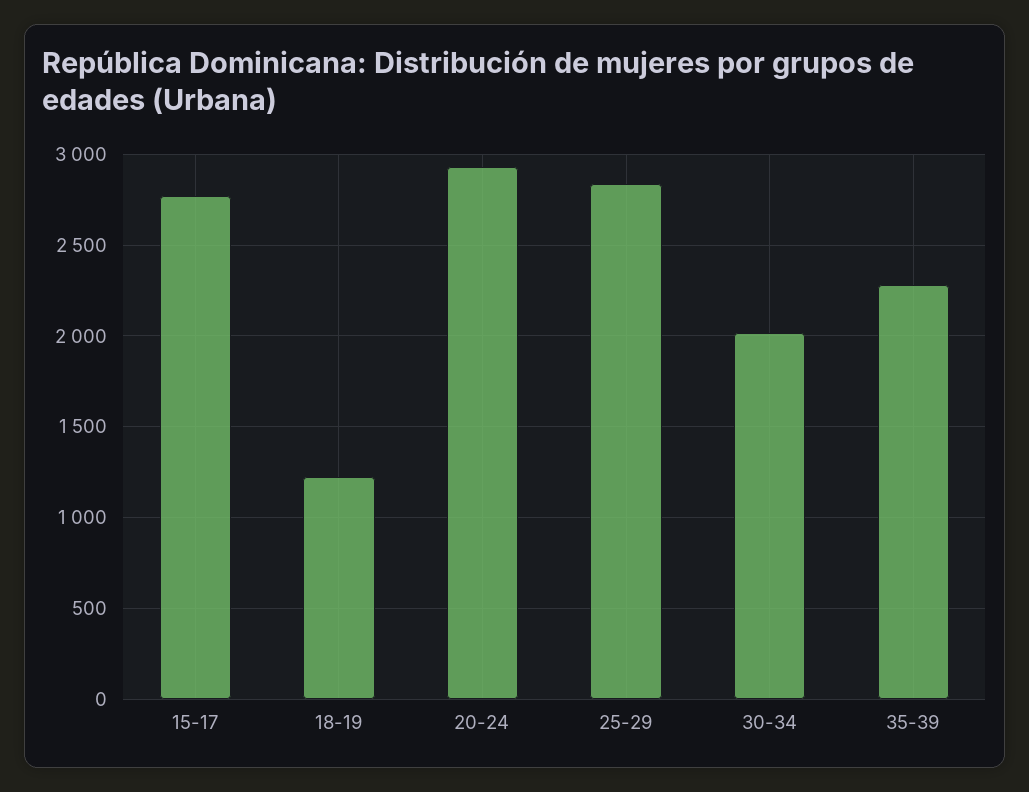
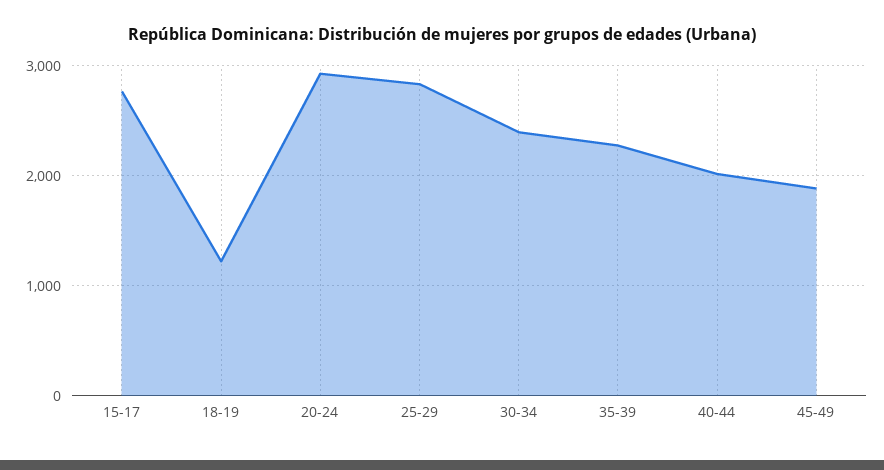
30-34: 2000 -> 2400
40-44: none -> 2000
45-49: none -> 1900

